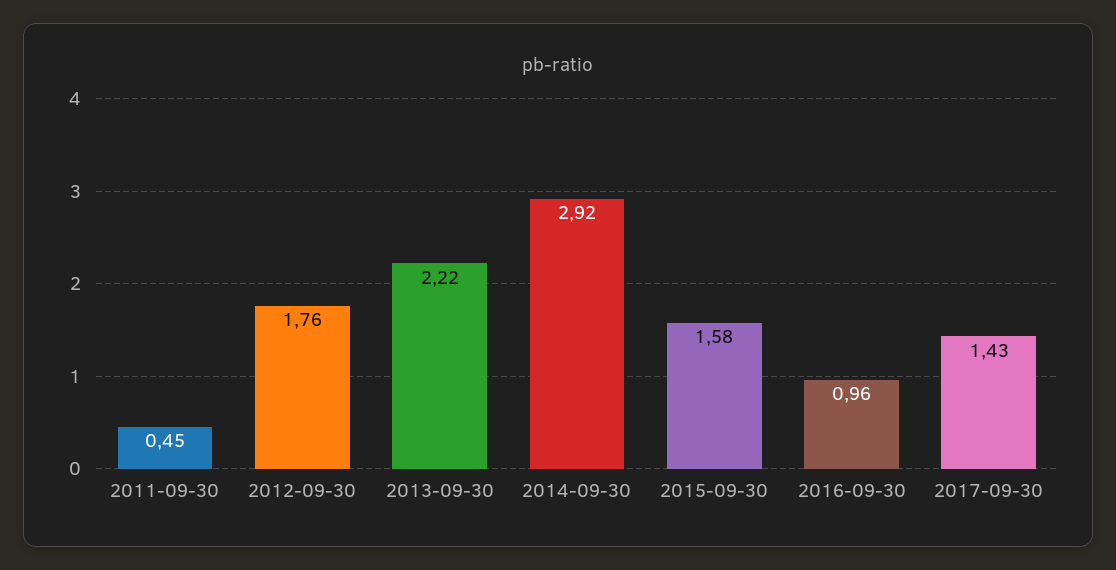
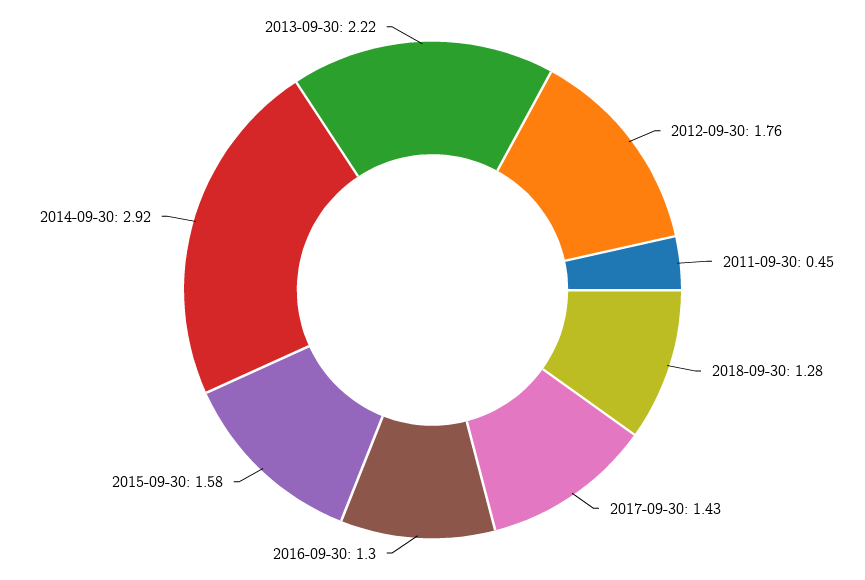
2016-09-30: 0.96 -> 1.3
2018-09-30: none -> 1.28

